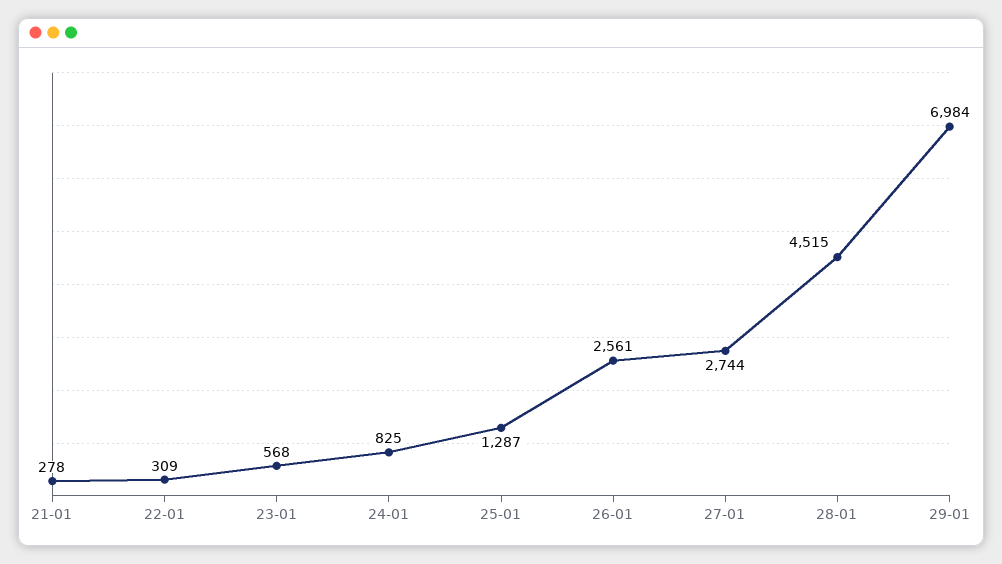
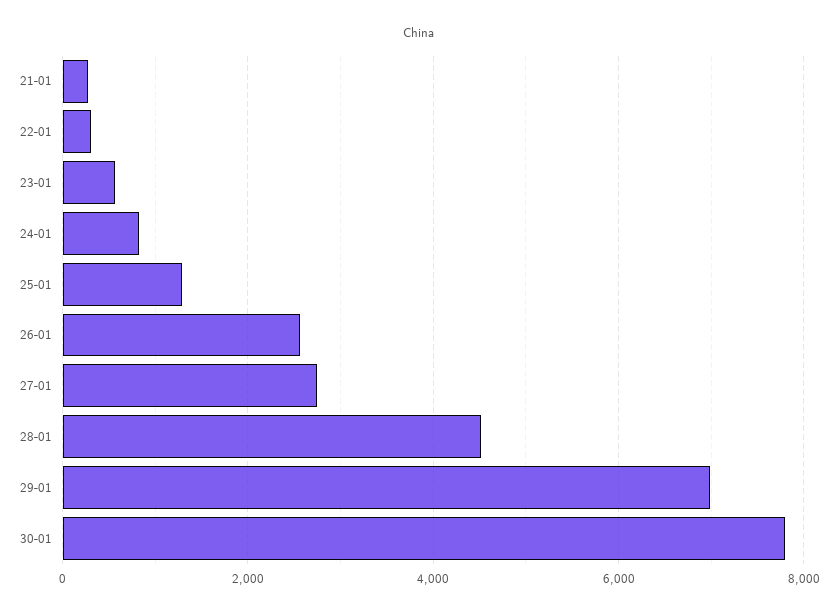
30-01: none -> 7800

